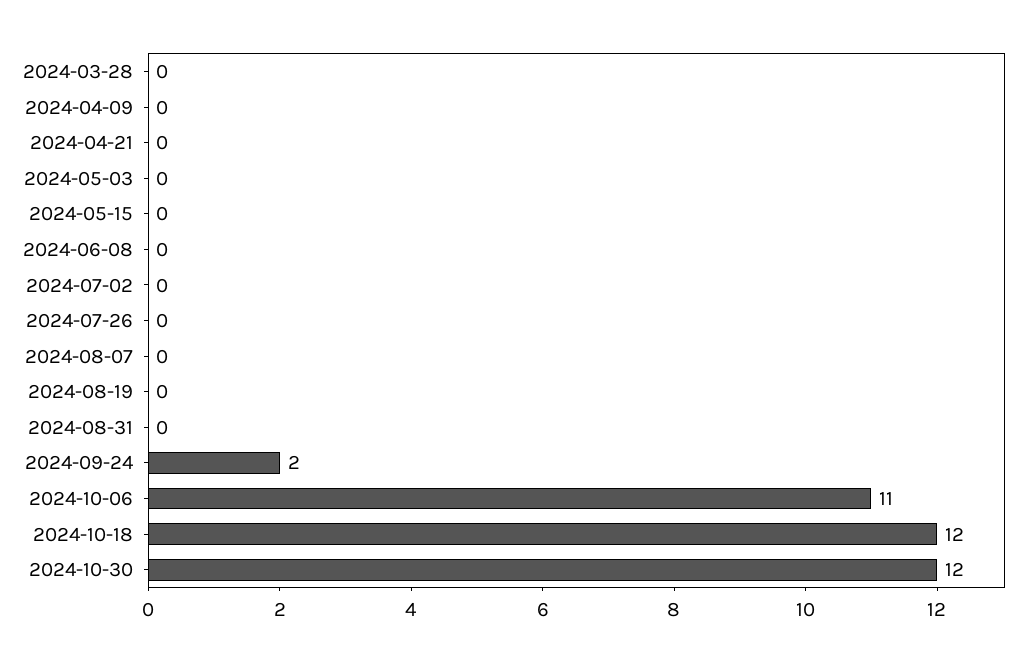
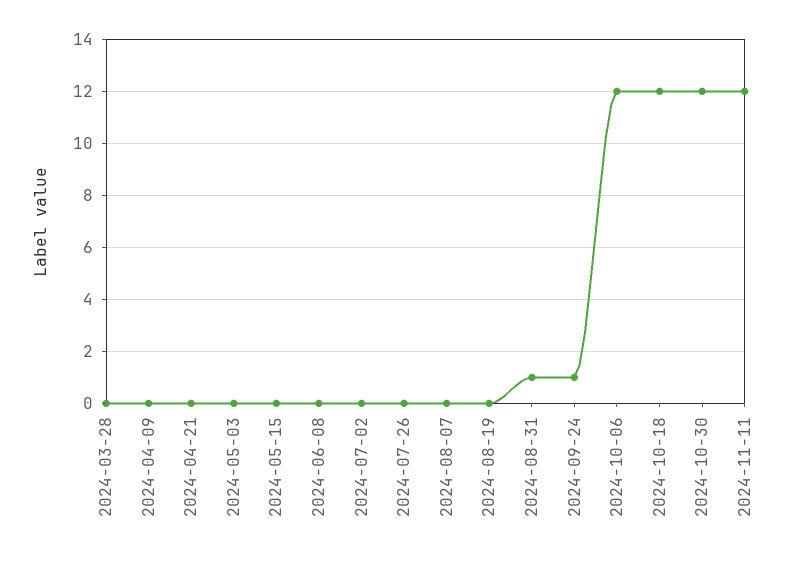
2024-08-31: 0 -> 1
2024-09-24: 2 -> 1
2024-10-06: 11 -> 12
2024-11-11: none -> 12

